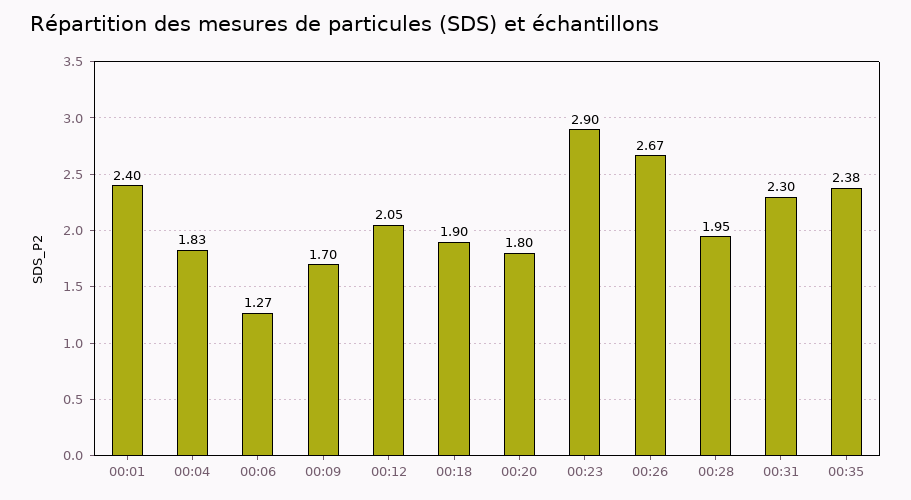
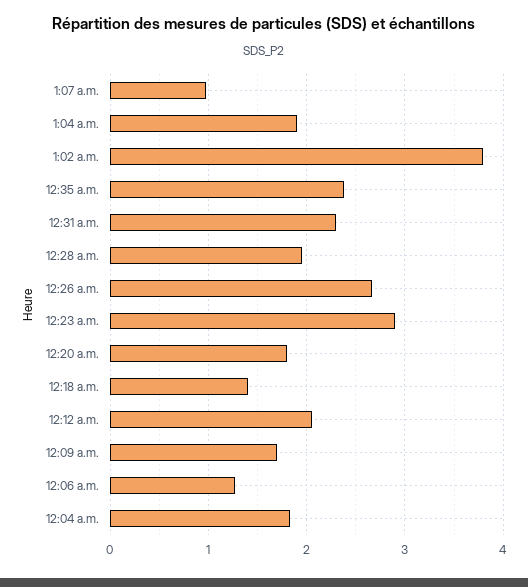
00:01: 2.4 -> none
00:18: 1.9 -> 1.4
1:07 a.m.: none -> 1
1:04 a.m.: none -> 1.9
1:02 a.m.: none -> 3.8

